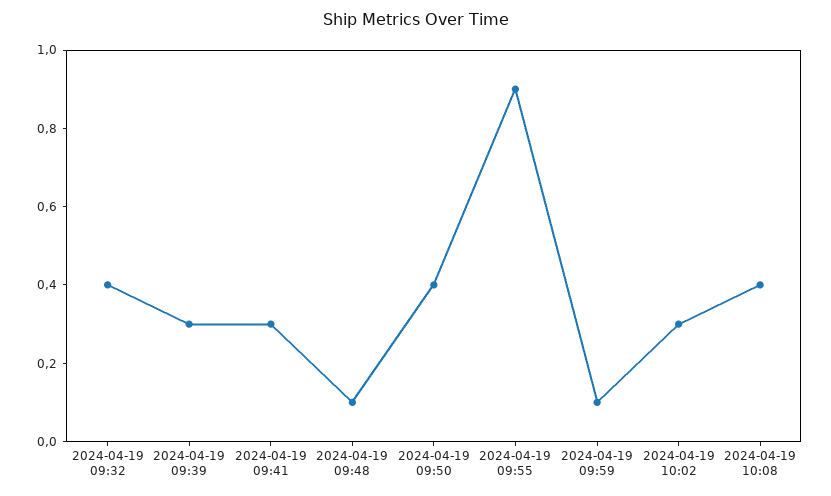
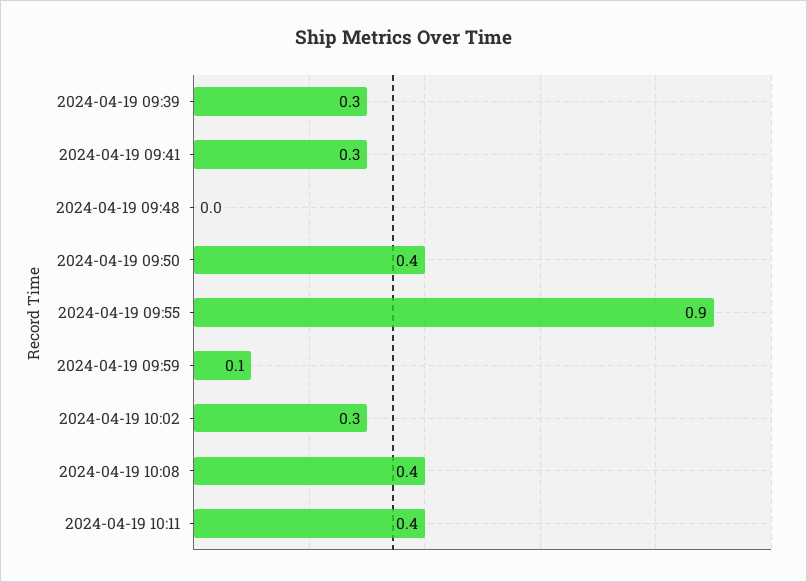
2024-04-19 09:32: 0.4 -> none
2024-04-19 09:48: 0.1 -> 0
2024-04-19 10:11: none -> 0.4

